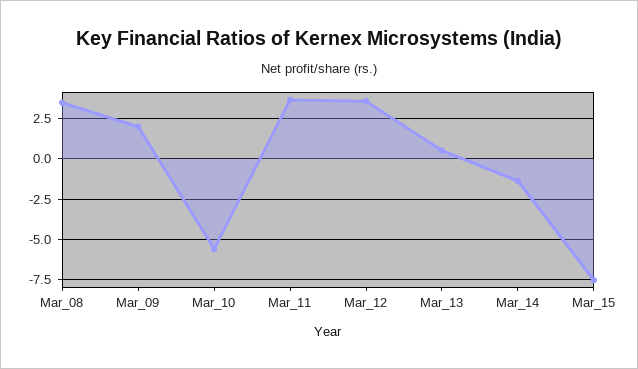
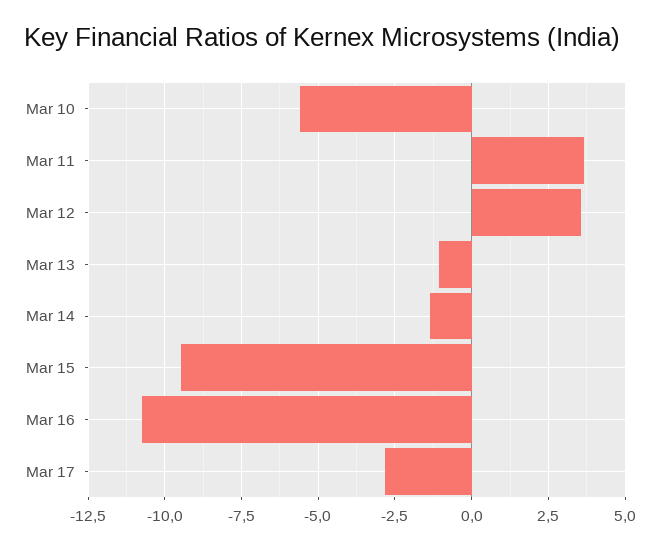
Mar_08: 3.5 -> none
Mar_09: 2 -> none
Mar_13: 0.5 -> -1
Mar_15: -7.5 -> -9.5
Mar 16: none -> -10.75
Mar 17: none -> -2.75

